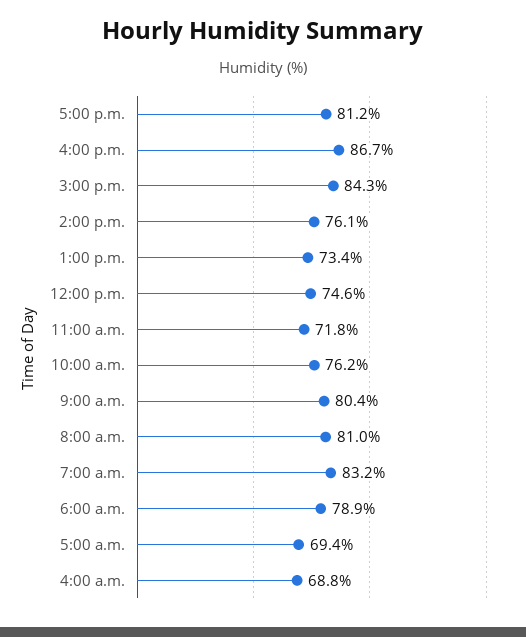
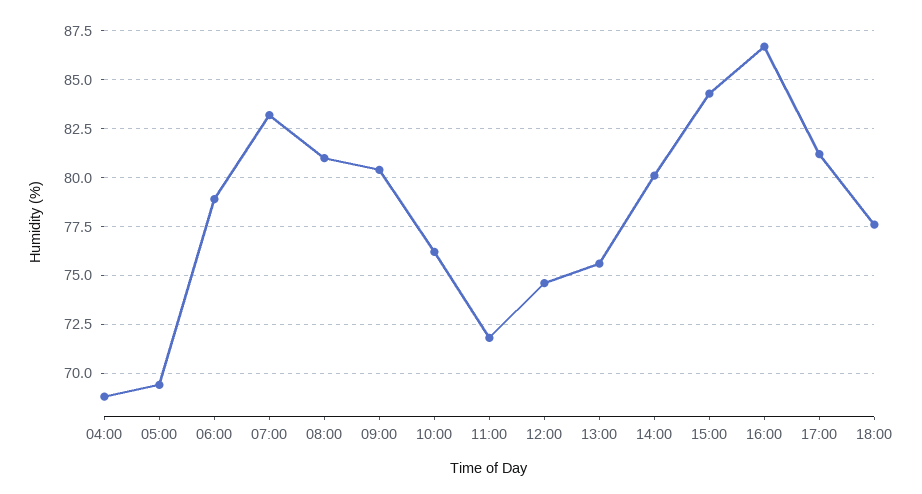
2:00 p.m.: 76.1 -> 80
1:00 p.m.: 73.4 -> 75.5
18:00: none -> 77.5

